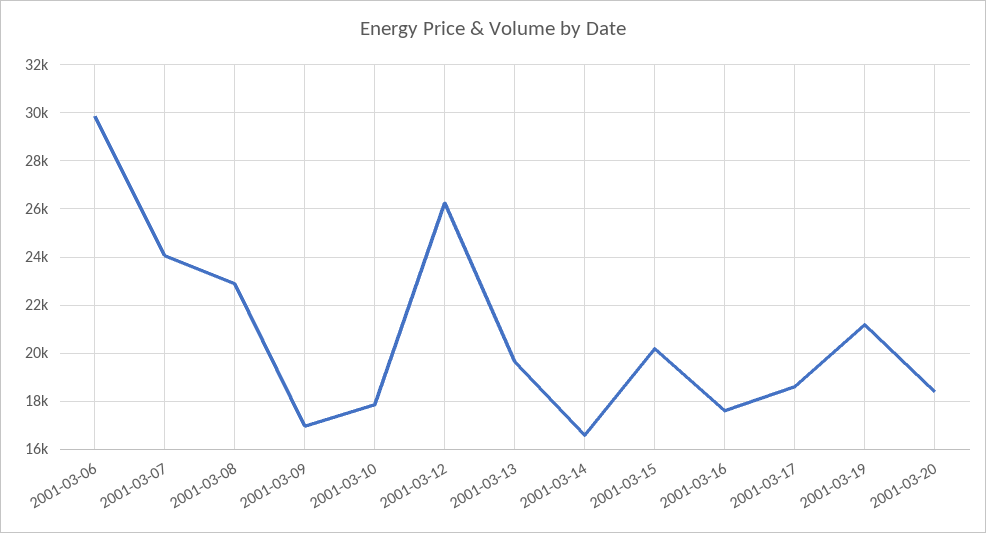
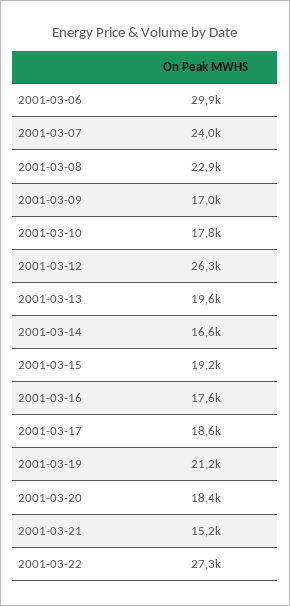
2001-03-15: 20250 -> 19200
2001-03-21: none -> 15200
2001-03-22: none -> 27300

